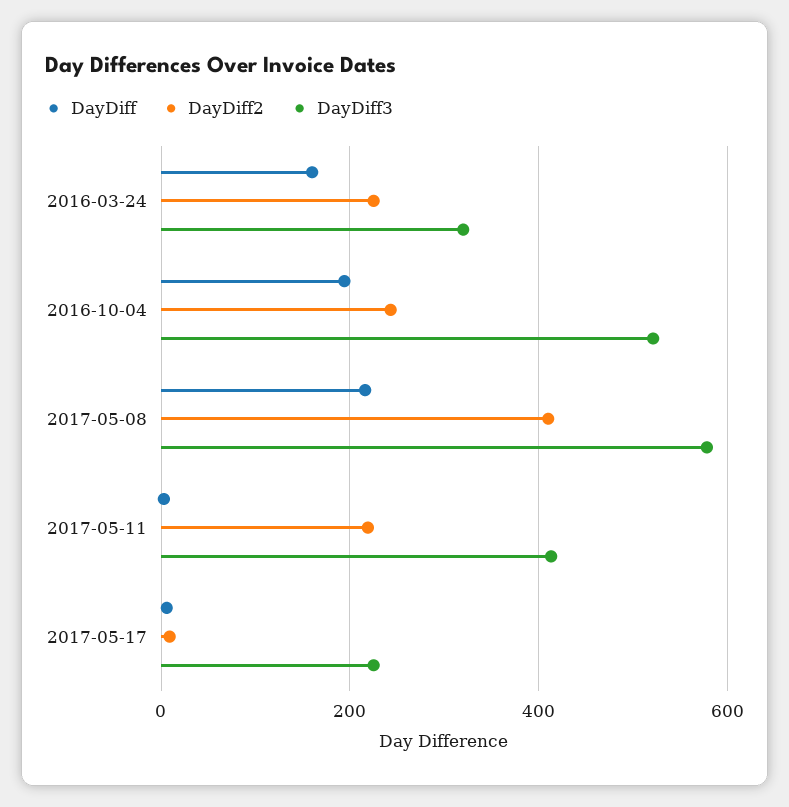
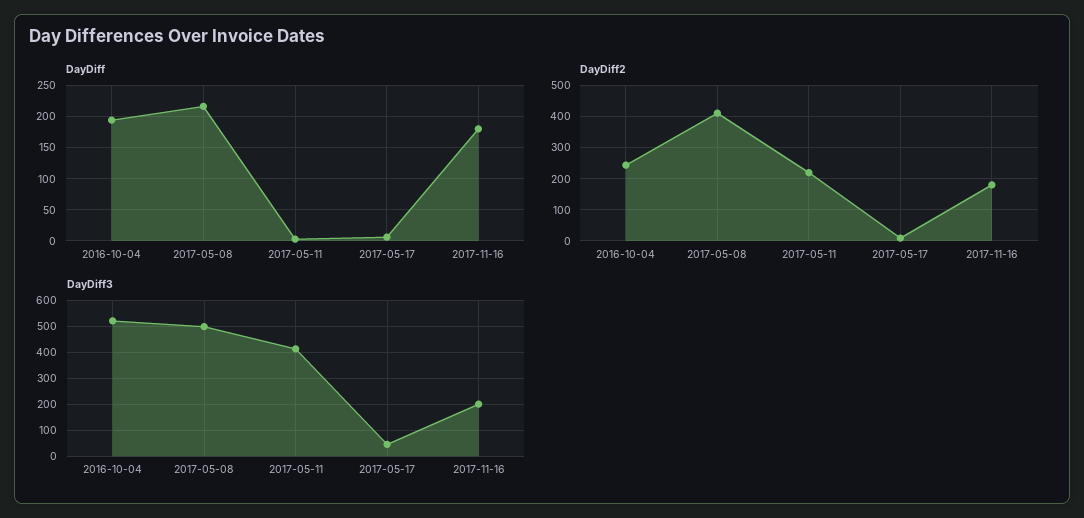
DayDiff, 2016-03-24: 160 -> none
DayDiff2, 2016-03-24: 220 -> none
DayDiff3, 2016-03-24: 320 -> none
DayDiff3, 2017-05-08: 580 -> 500
DayDiff3, 2017-05-17: 220 -> 50
DayDiff, 2017-11-16: none -> 180
DayDiff2, 2017-11-16: none -> 180
DayDiff3, 2017-11-16: none -> 200

